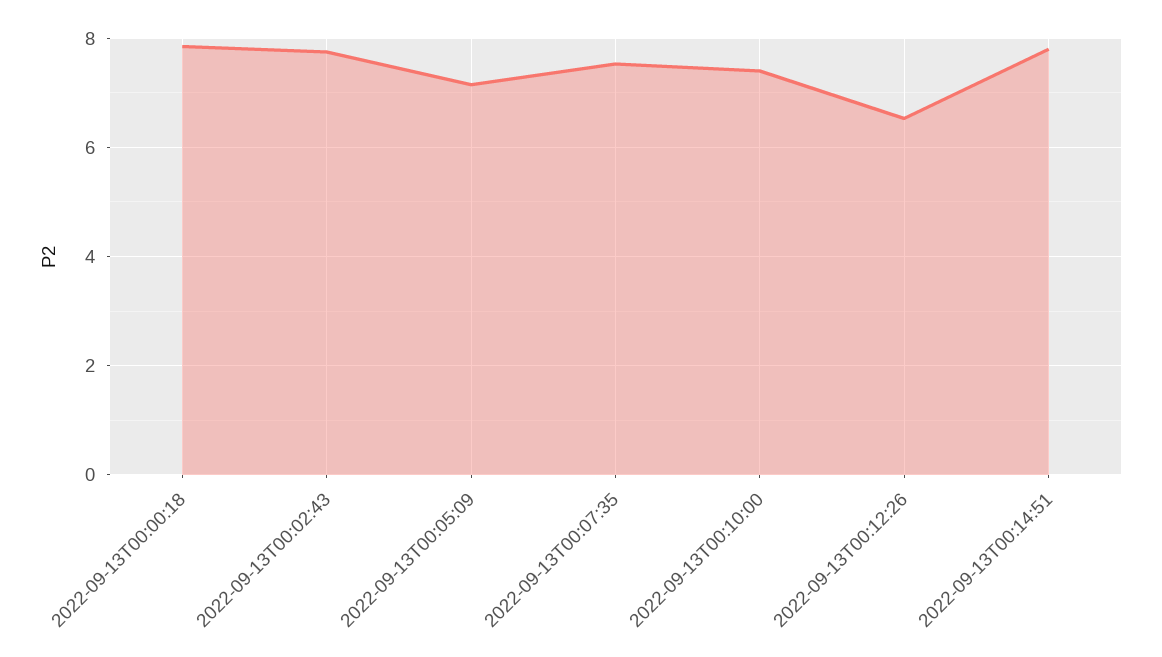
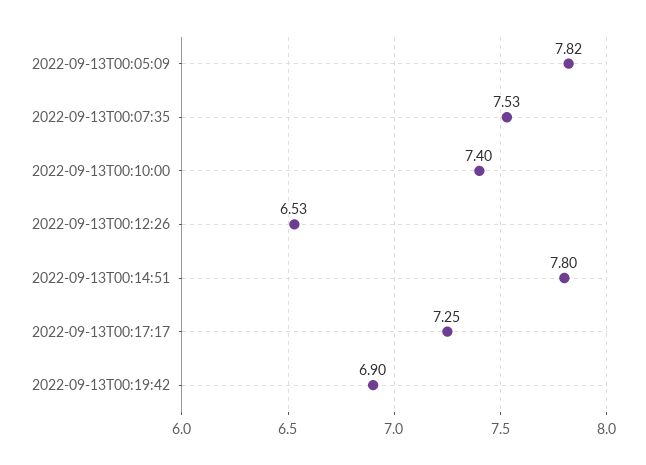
2022-09-13T00:00:18: 7.8 -> none
2022-09-13T00:02:43: 7.8 -> none
2022-09-13T00:05:09: 7.2 -> 7.82
2022-09-13T00:17:17: none -> 7.25
2022-09-13T00:19:42: none -> 6.9

